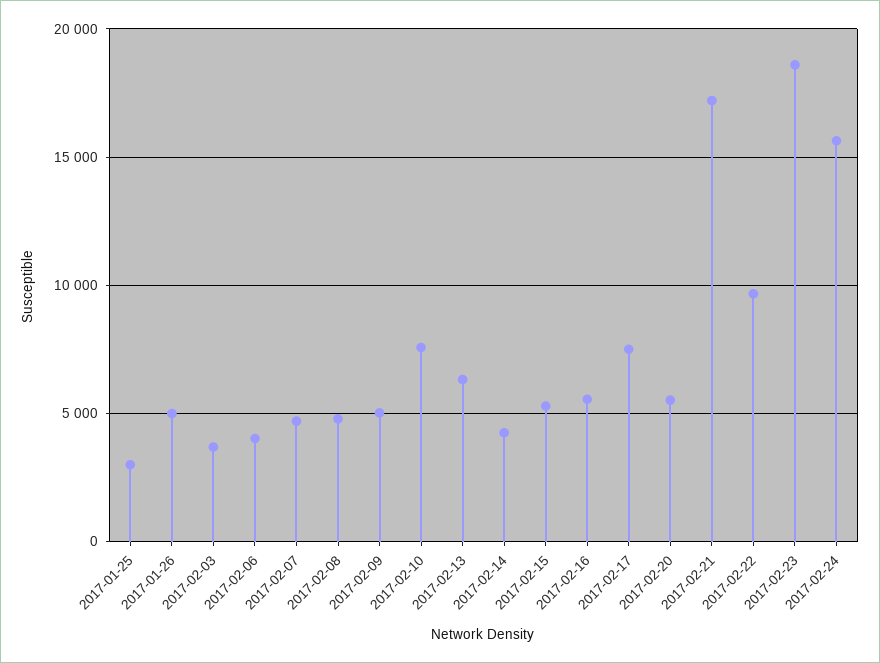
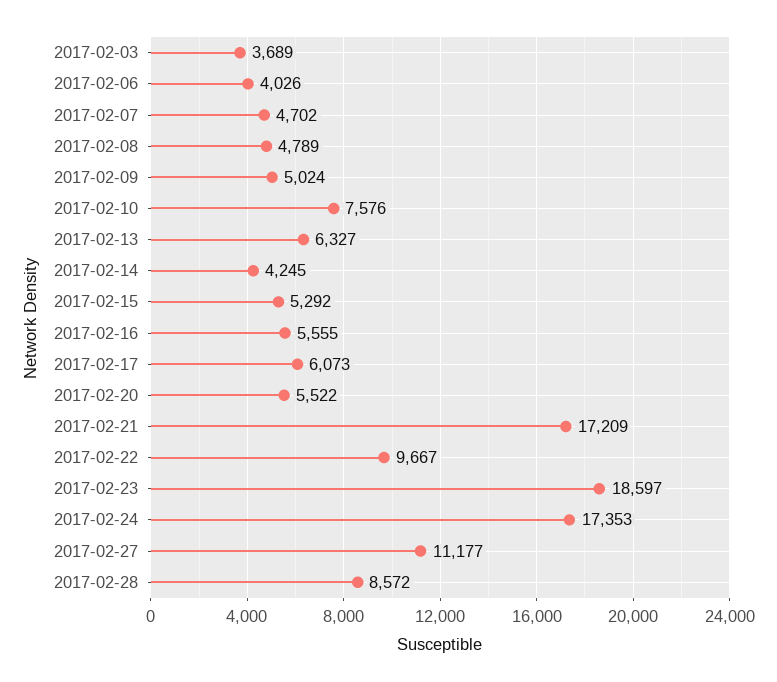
2017-01-25: 3000 -> none
2017-01-26: 5000 -> none
2017-02-17: 7500 -> 6073
2017-02-24: 15500 -> 17353
2017-02-27: none -> 11177
2017-02-28: none -> 8572

